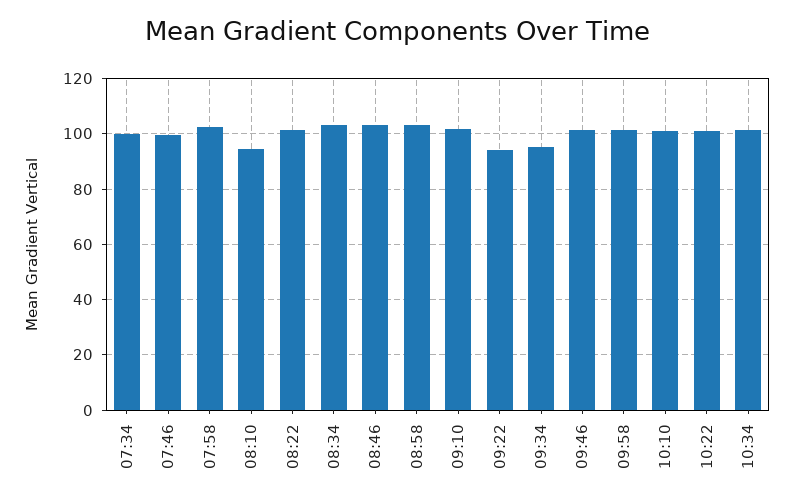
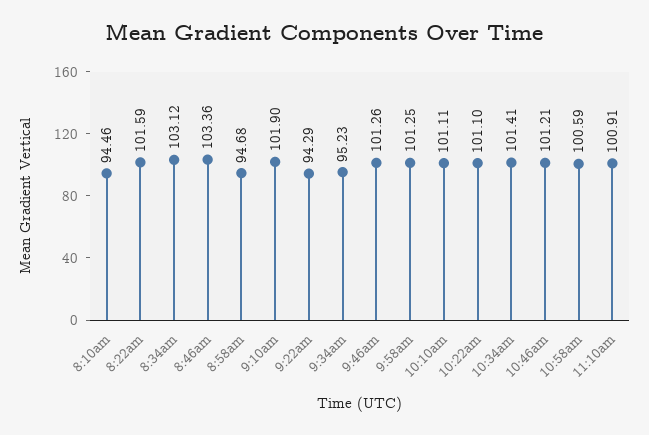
07:34: 100 -> none
07:46: 100 -> none
07:58: 102.5 -> none
08:58: 102.5 -> 94.68
10:46am: none -> 101.21
10:58am: none -> 100.59
11:10am: none -> 100.91

